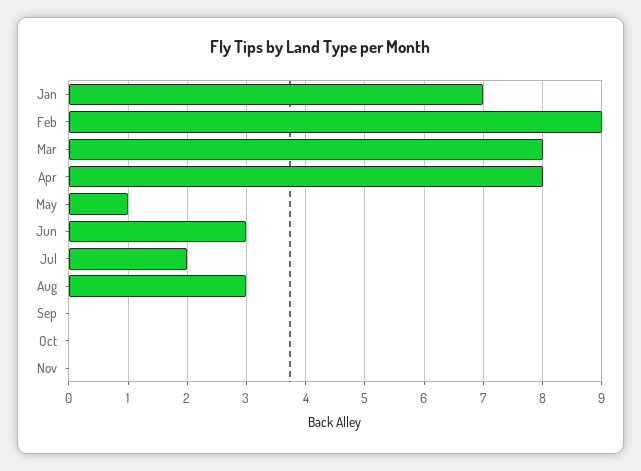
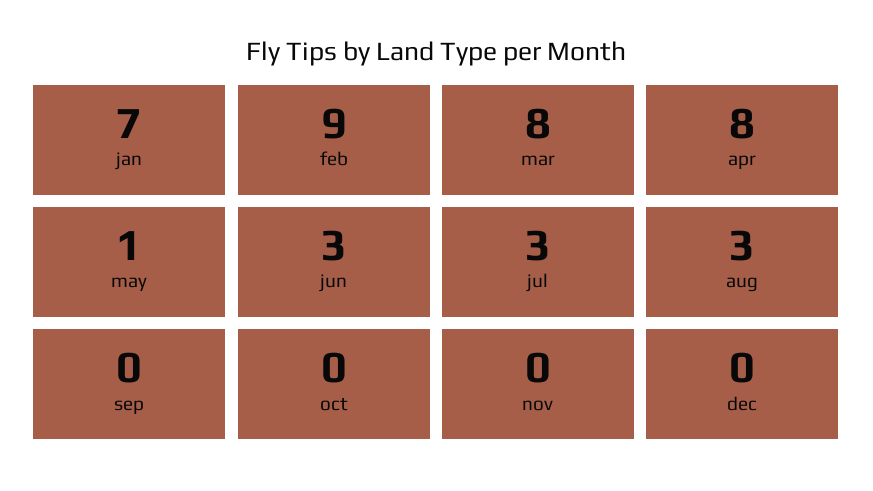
Jul: 2 -> 3
dec: none -> 0

